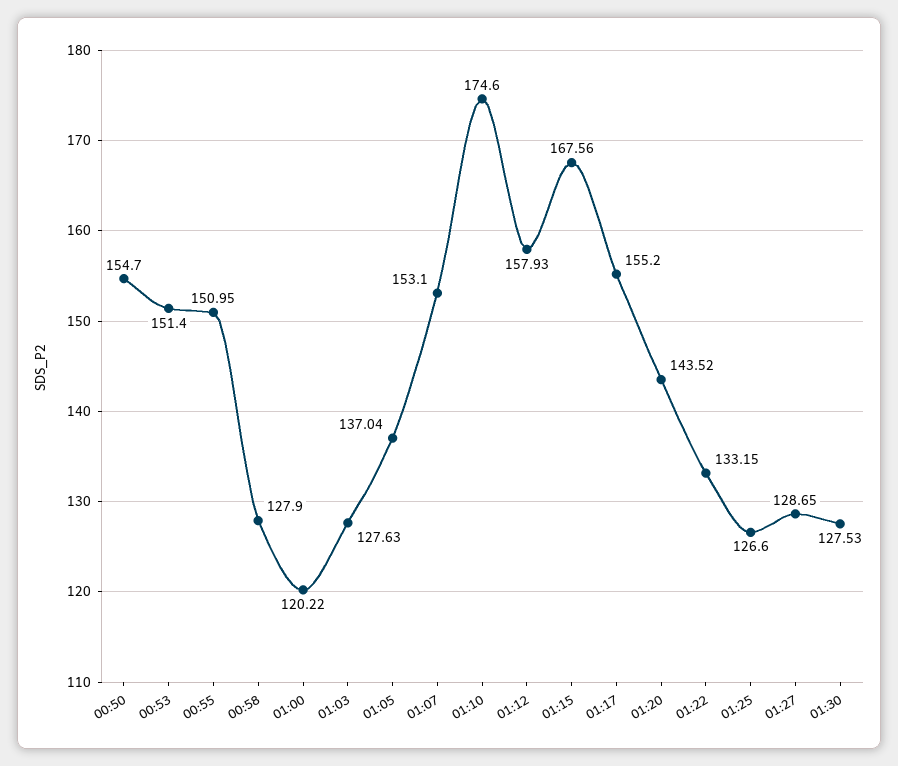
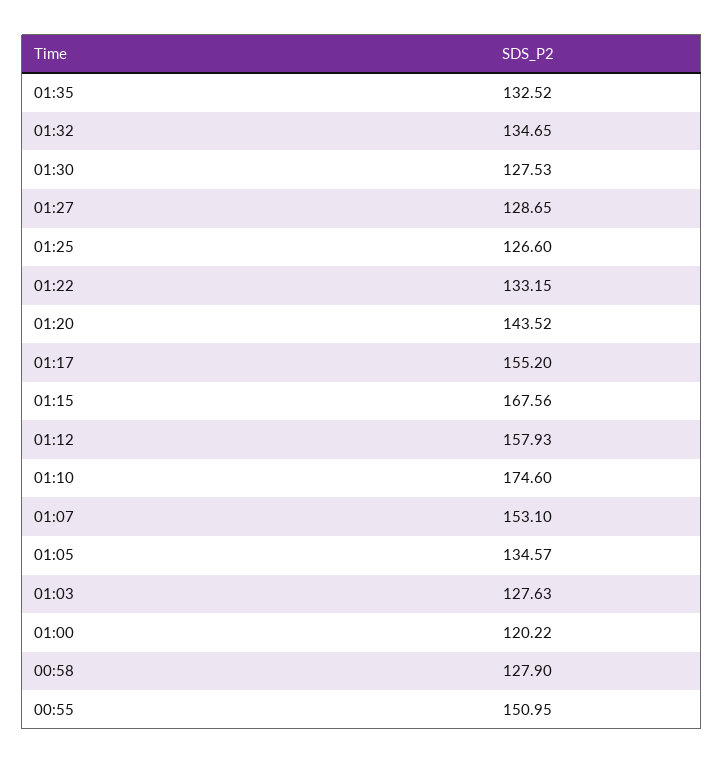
00:50: 154.7 -> none
00:53: 151.4 -> none
01:05: 137.04 -> 134.57
01:35: none -> 132.52
01:32: none -> 134.65

